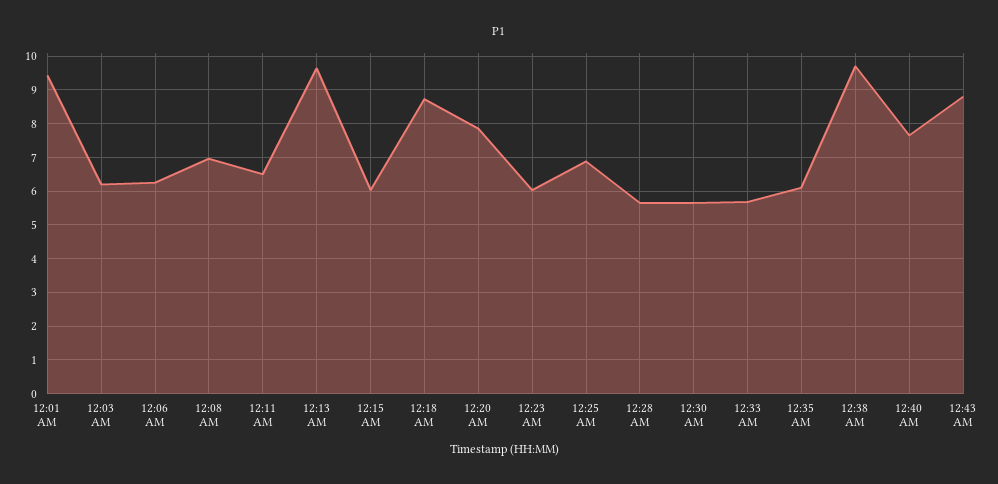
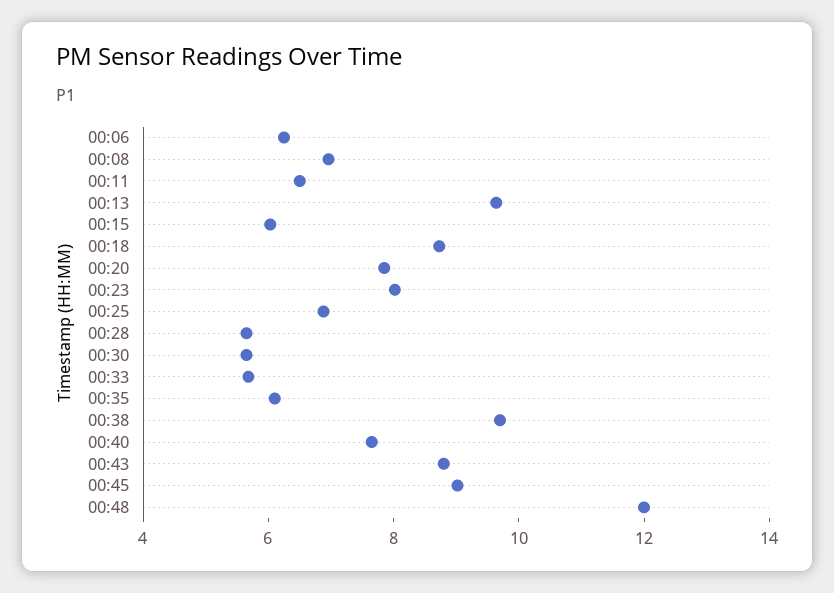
12:01 AM: 9.4 -> none
12:03 AM: 6.2 -> none
12:23 AM: 6 -> 8
00:45: none -> 9
00:48: none -> 12

